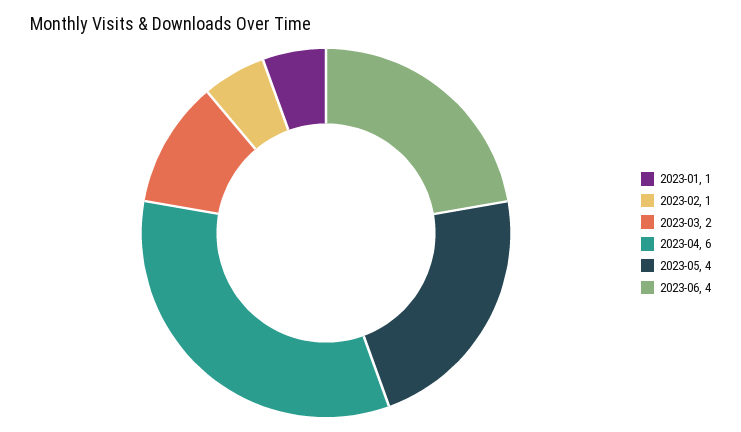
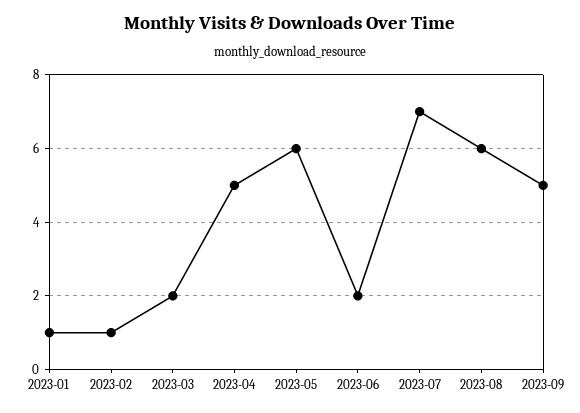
2023-04: 6 -> 5
2023-05: 4 -> 6
2023-06: 4 -> 2
2023-07: none -> 7
2023-08: none -> 6
2023-09: none -> 5

